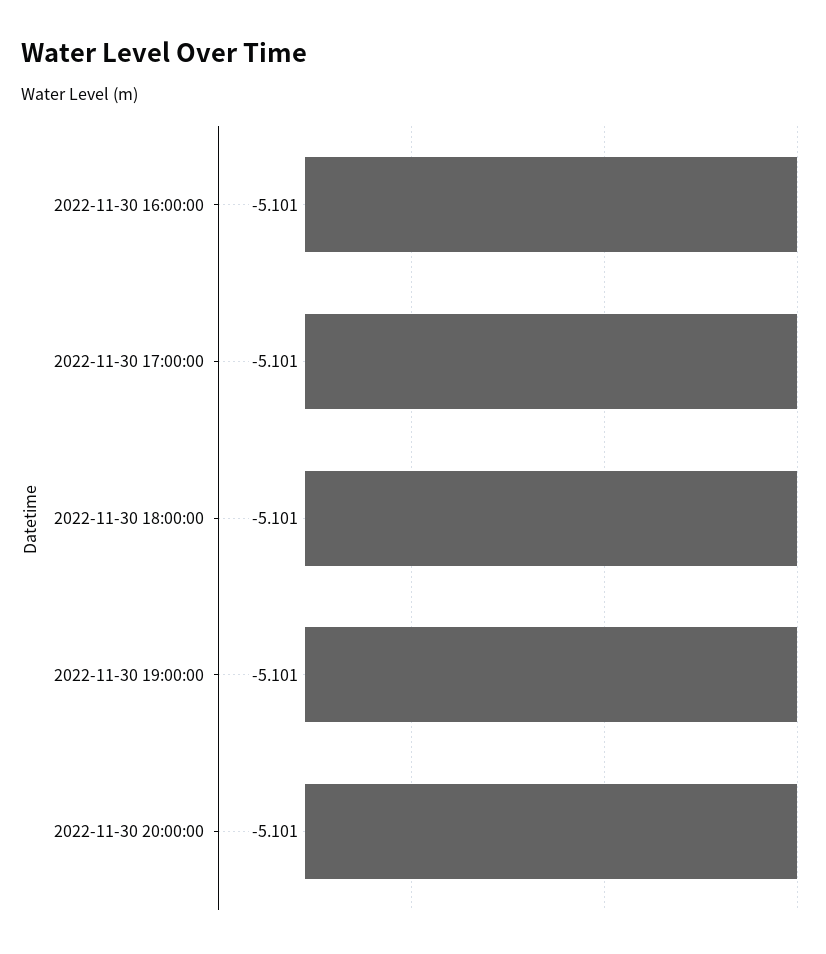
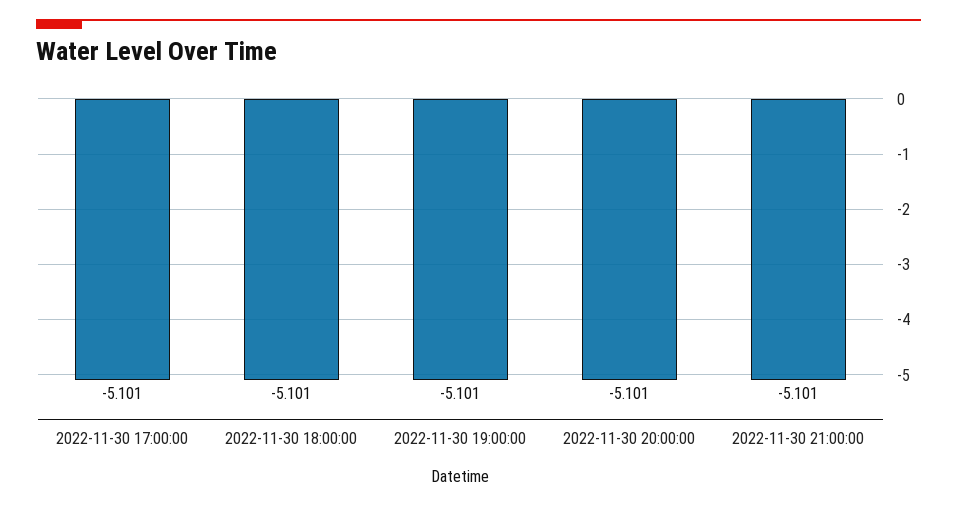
2022-11-30 16:00:00: -5.101 -> none
2022-11-30 21:00:00: none -> -5.101

